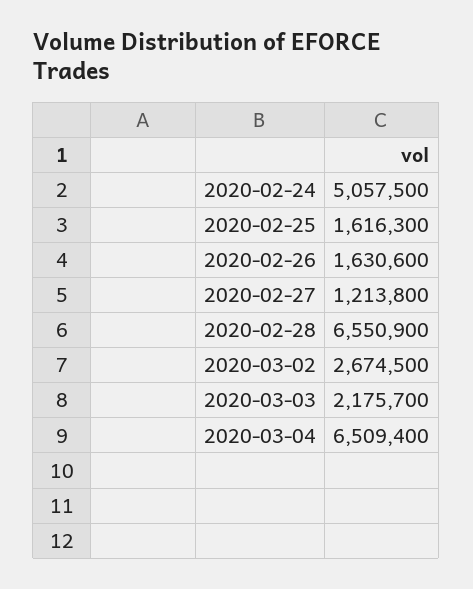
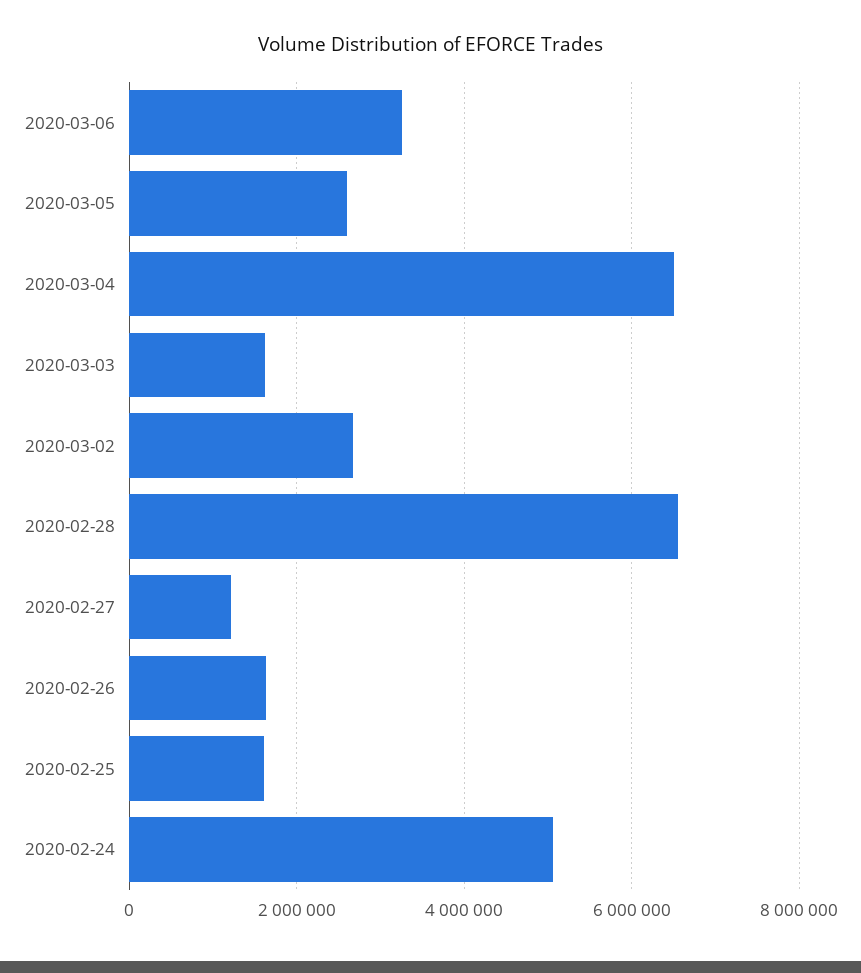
2020-03-03: 2175700 -> 1600000
2020-03-06: none -> 3200000
2020-03-05: none -> 2600000

